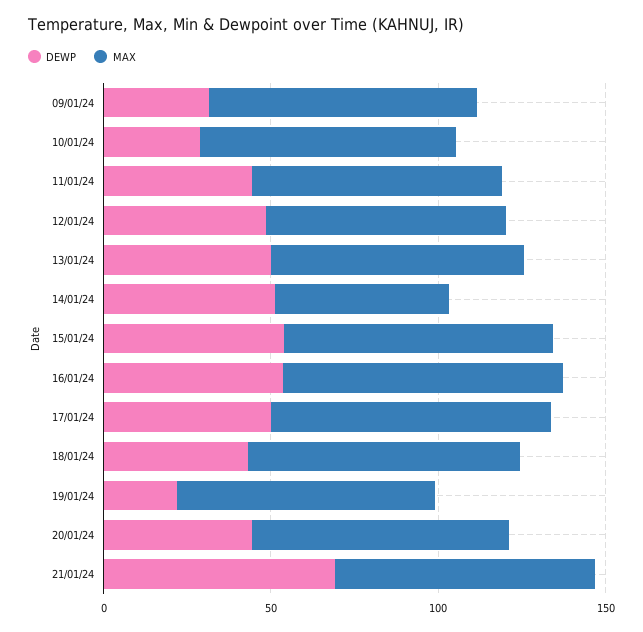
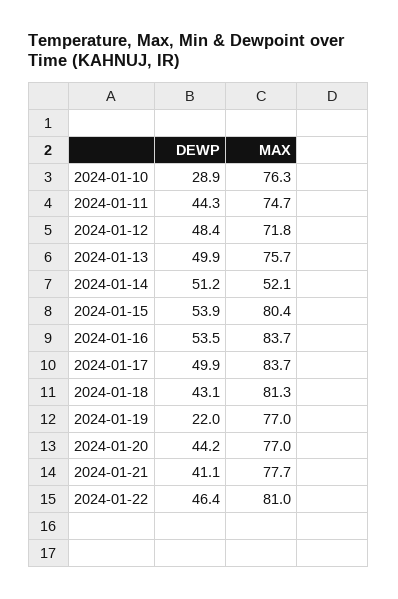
DEWP, 09/01/24: 30 -> none
MAX, 09/01/24: 80 -> none
DEWP, 21/01/24: 70 -> 41.1
DEWP, 2024-01-22: none -> 46.4
MAX, 2024-01-22: none -> 81

